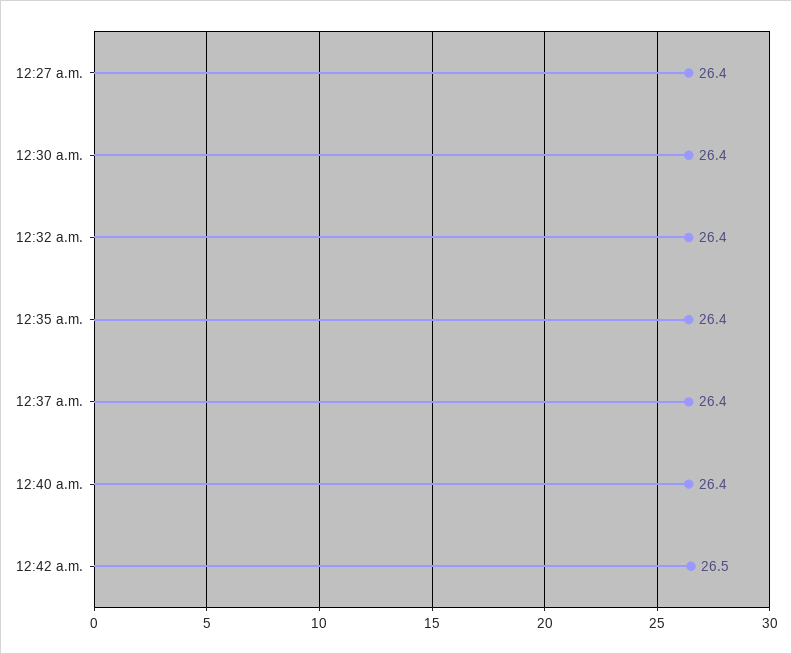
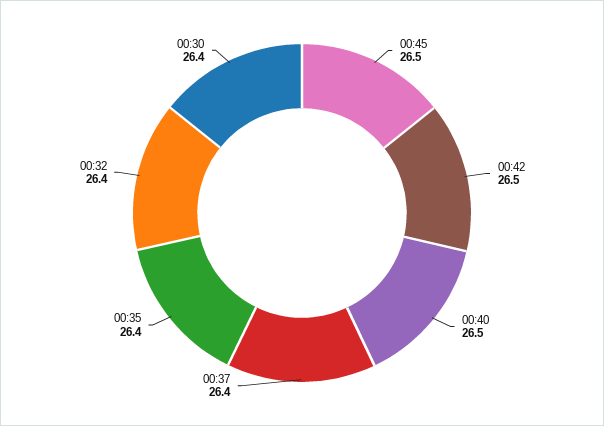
12:27 a.m.: 26.4 -> none
12:40 a.m.: 26.4 -> 26.5
00:45: none -> 26.5

